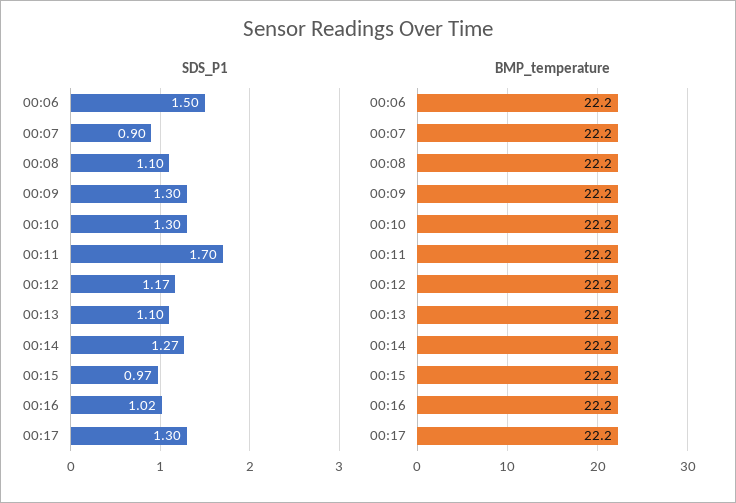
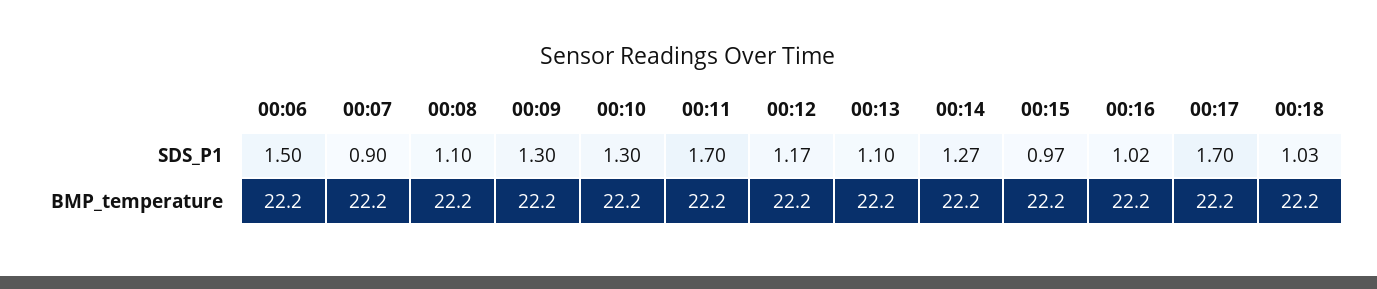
SDS_P1, 00:17: 1.3 -> 1.7
SDS_P1, 00:18: none -> 1.03
BMP_temperature, 00:18: none -> 22.2

